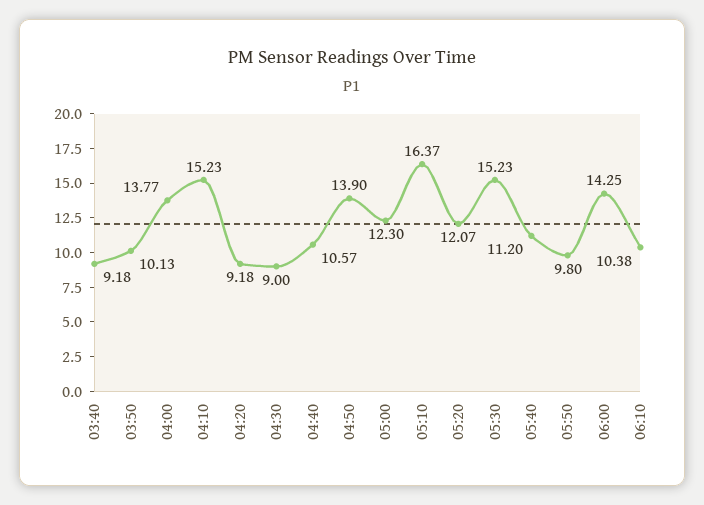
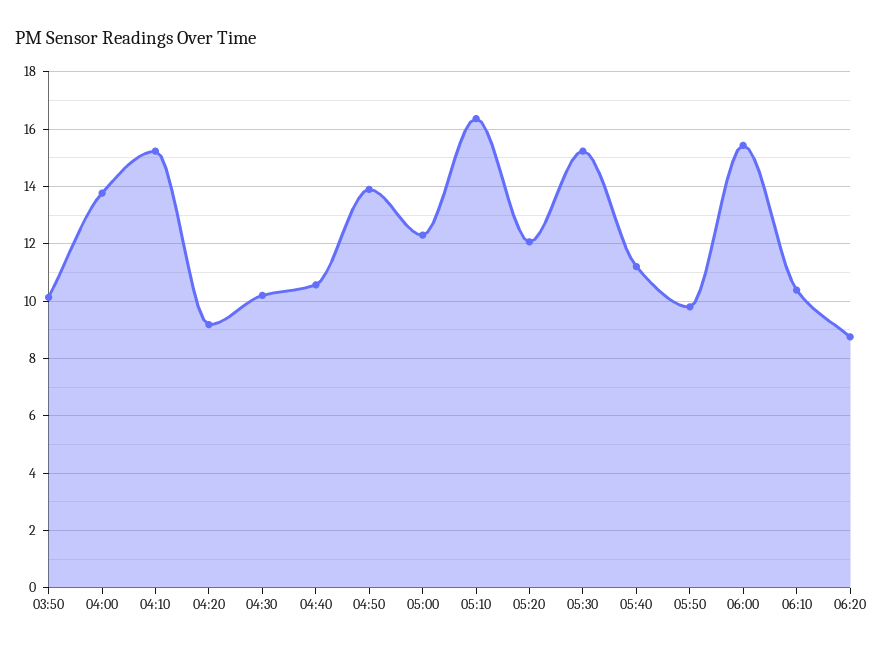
03:40: 9.18 -> none
04:30: 9 -> 10.25
06:00: 14.25 -> 15.5
06:20: none -> 8.75

